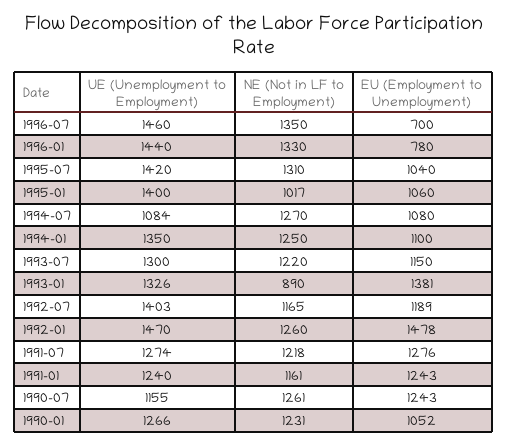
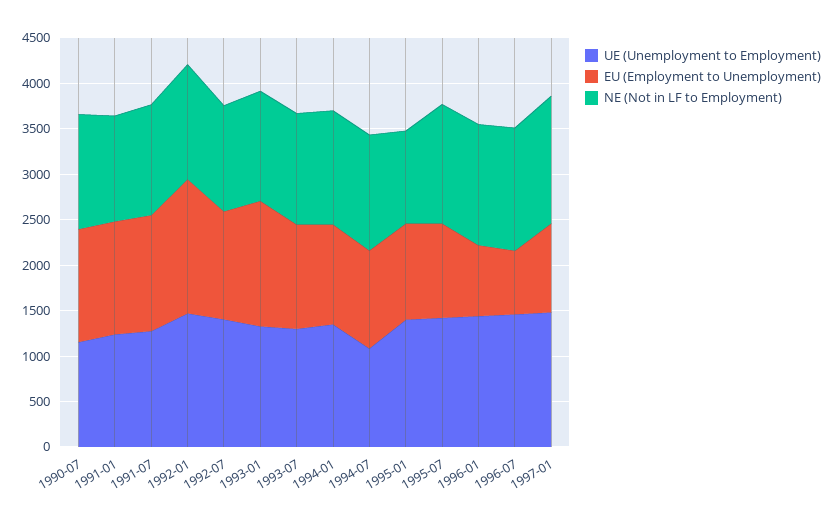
NE (Not in LF to Employment), 1993-01: 890 -> 1200
UE (Unemployment to Employment), 1990-01: 1266 -> none
NE (Not in LF to Employment), 1990-01: 1231 -> none
EU (Employment to Unemployment), 1990-01: 1052 -> none
UE (Unemployment to Employment), 1997-01: none -> 1500
EU (Employment to Unemployment), 1997-01: none -> 1000
NE (Not in LF to Employment), 1997-01: none -> 1400

